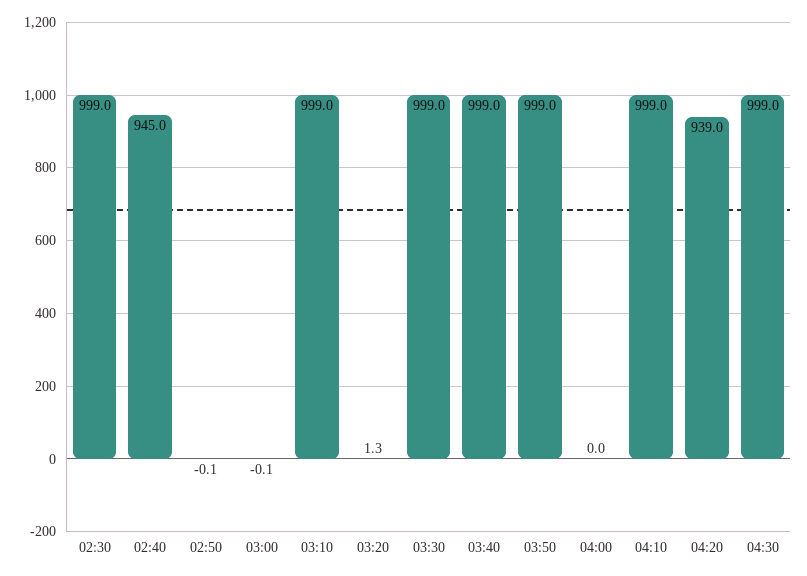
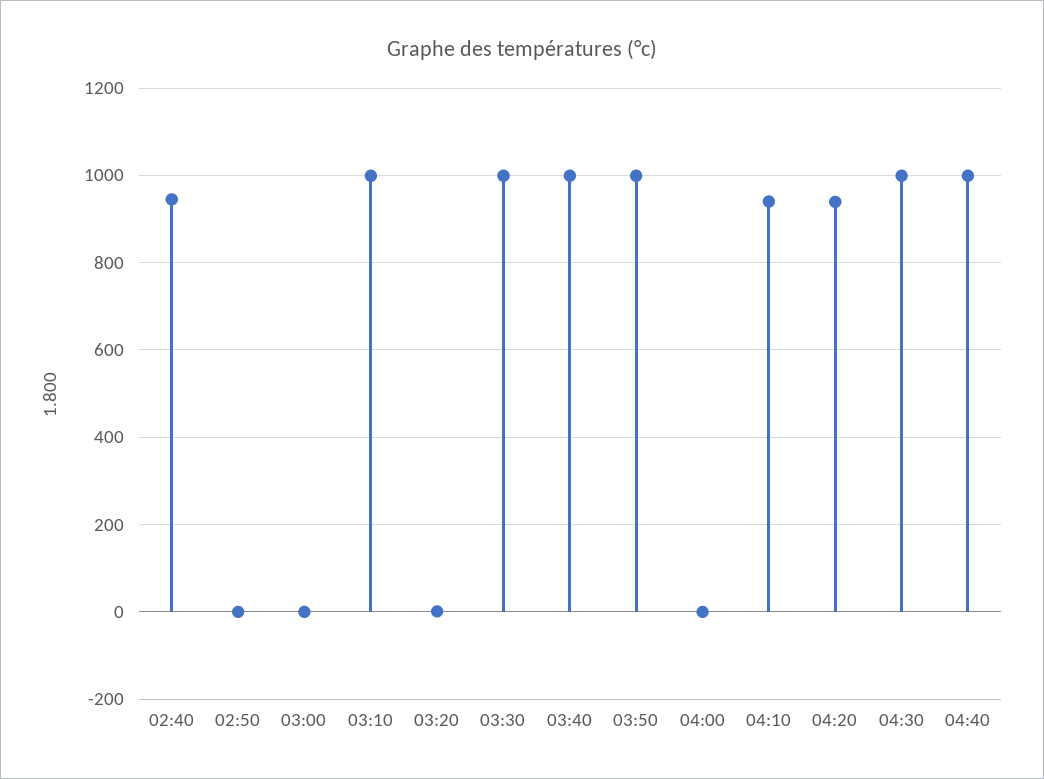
02:30: 999 -> none
04:10: 999 -> 940
04:40: none -> 1000

